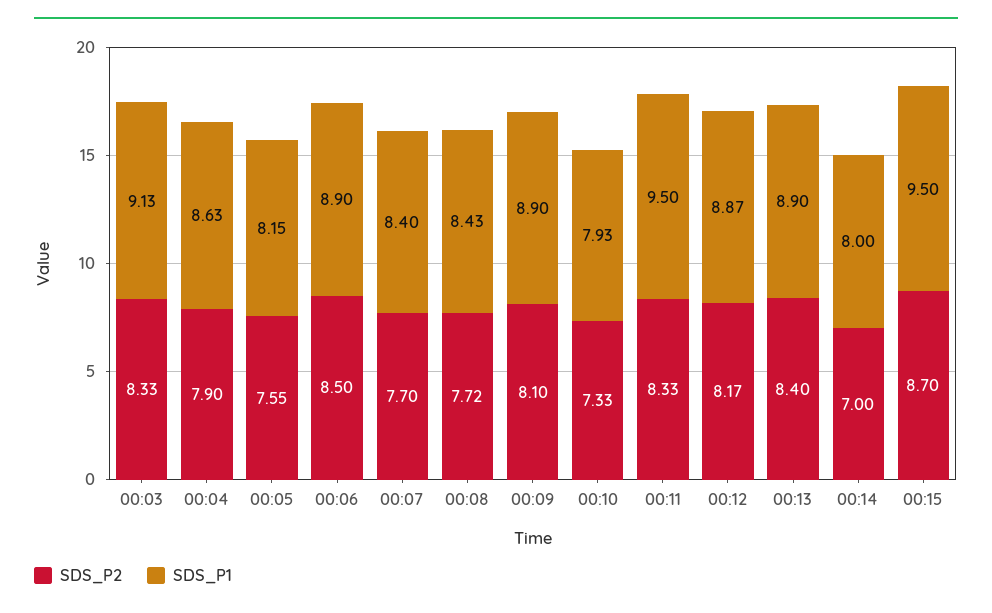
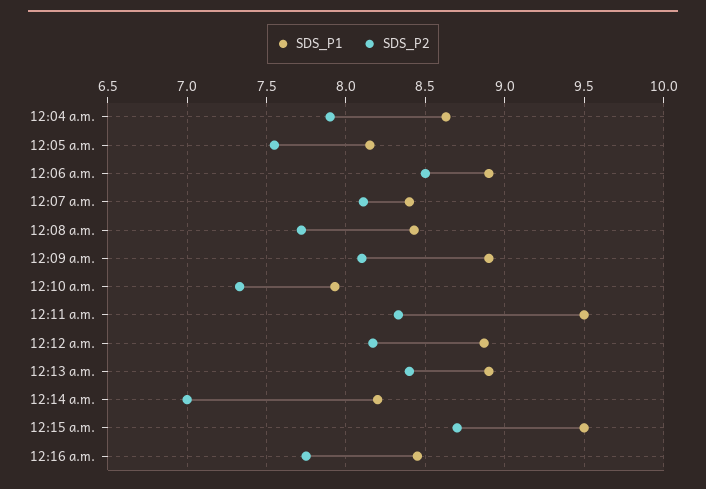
SDS_P2, 00:03: 8.33 -> none
SDS_P1, 00:03: 9.13 -> none
SDS_P2, 00:07: 7.7 -> 8.1
SDS_P1, 00:14: 8 -> 8.2
SDS_P1, 12:16 a.m.: none -> 8.45
SDS_P2, 12:16 a.m.: none -> 7.75

